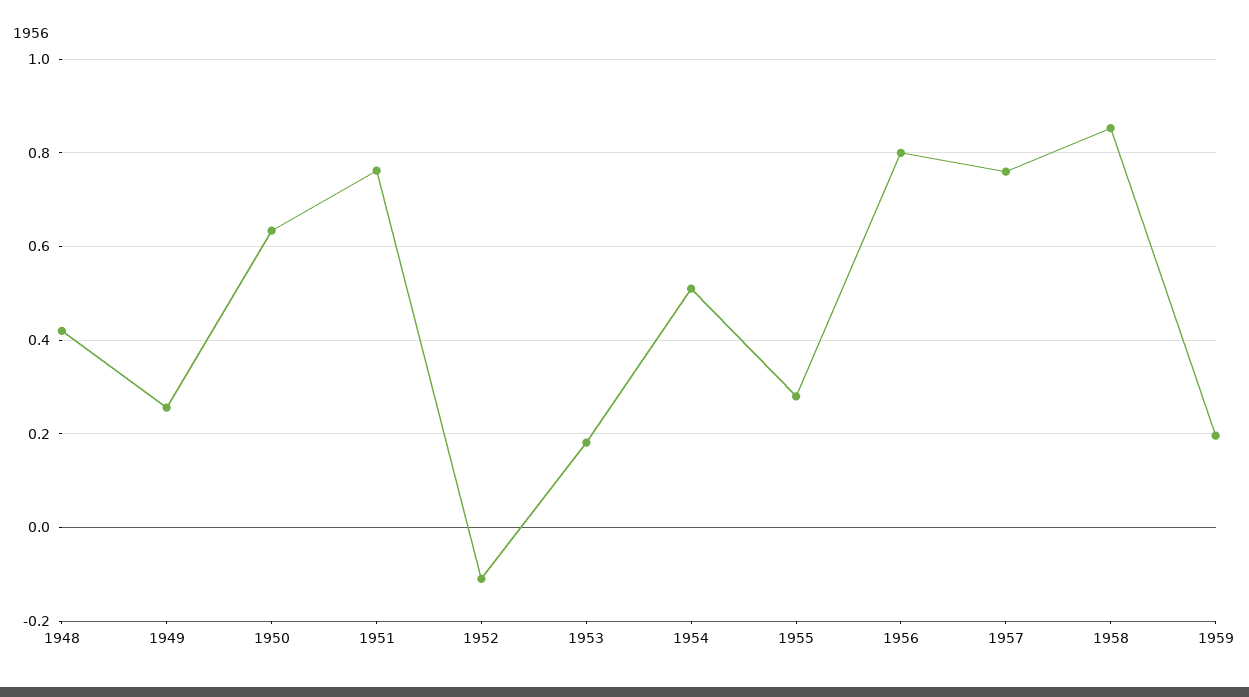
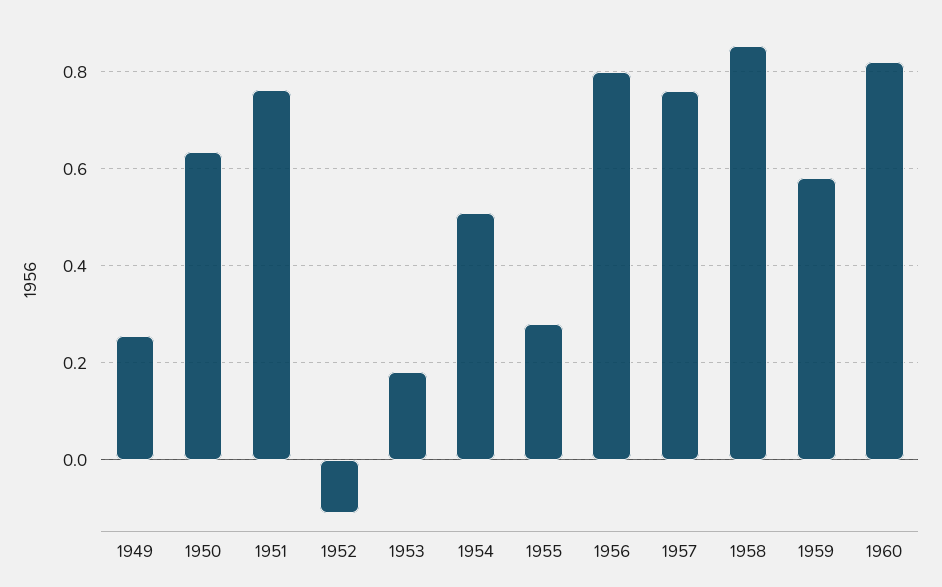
1948: 0.42 -> none
1959: 0.2 -> 0.58
1960: none -> 0.82

